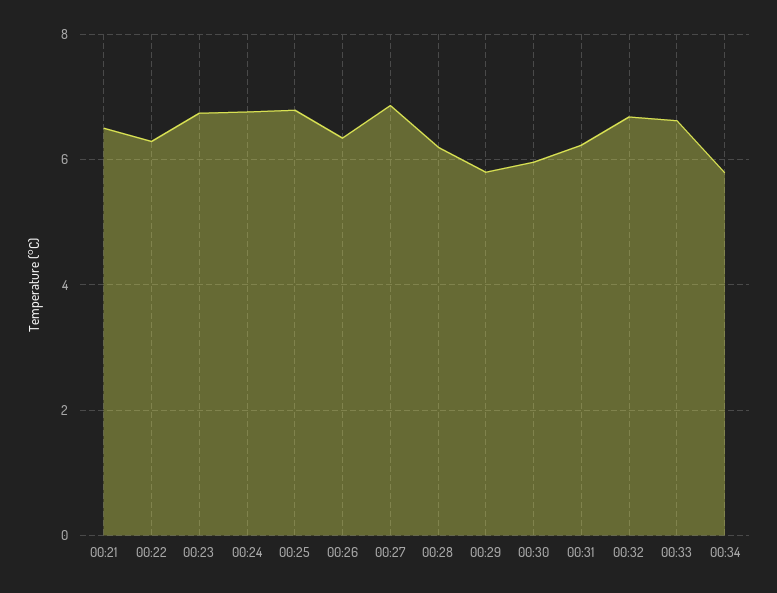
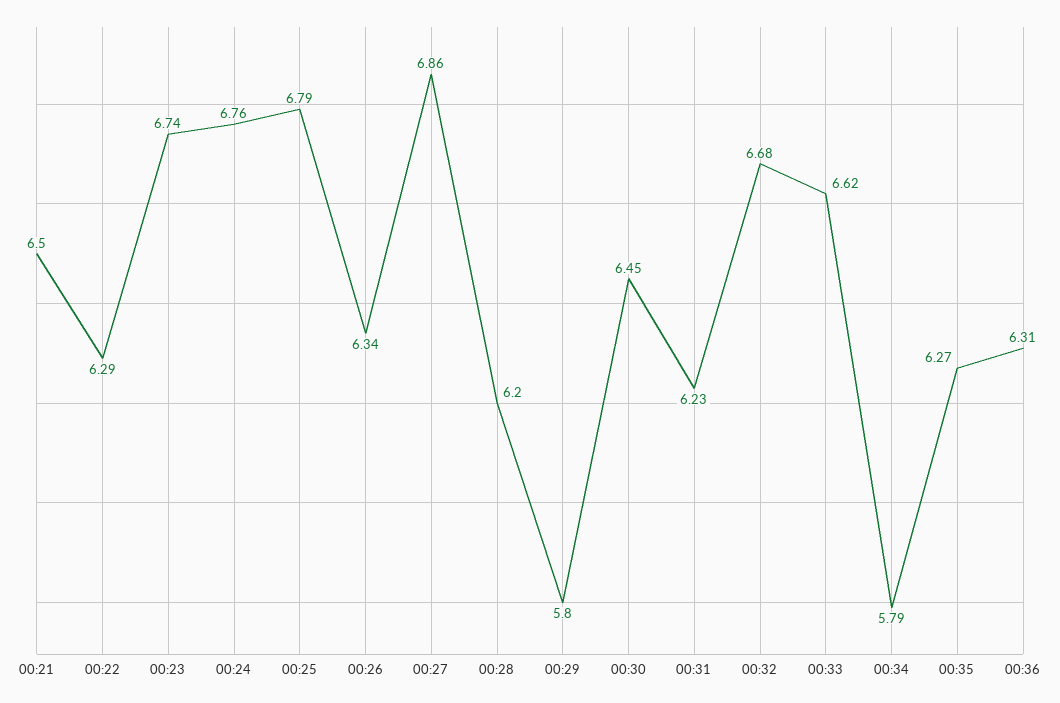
00:30: 6 -> 6.45
00:35: none -> 6.27
00:36: none -> 6.31

